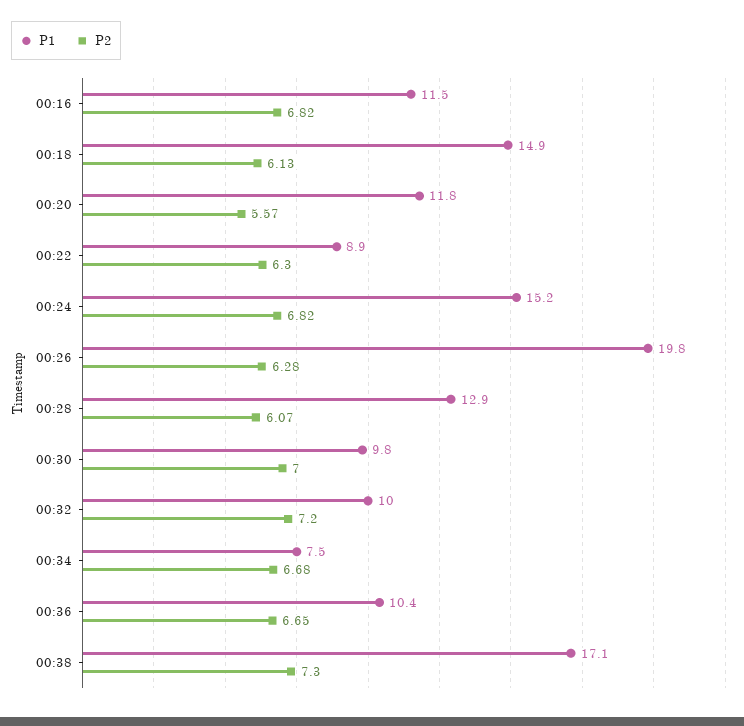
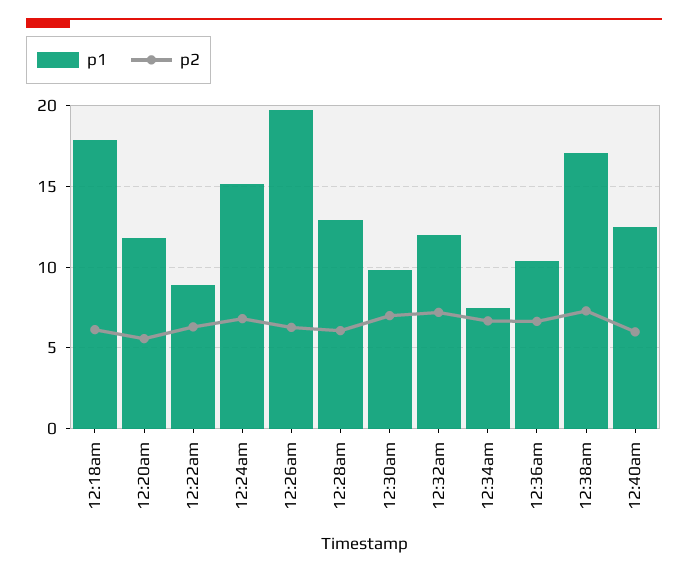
P1, 00:16: 11.5 -> none
P2, 00:16: 6.82 -> none
P1, 00:18: 14.9 -> 18
P1, 00:32: 10 -> 12
P1, 12:40am: none -> 12.5
P2, 12:40am: none -> 6

